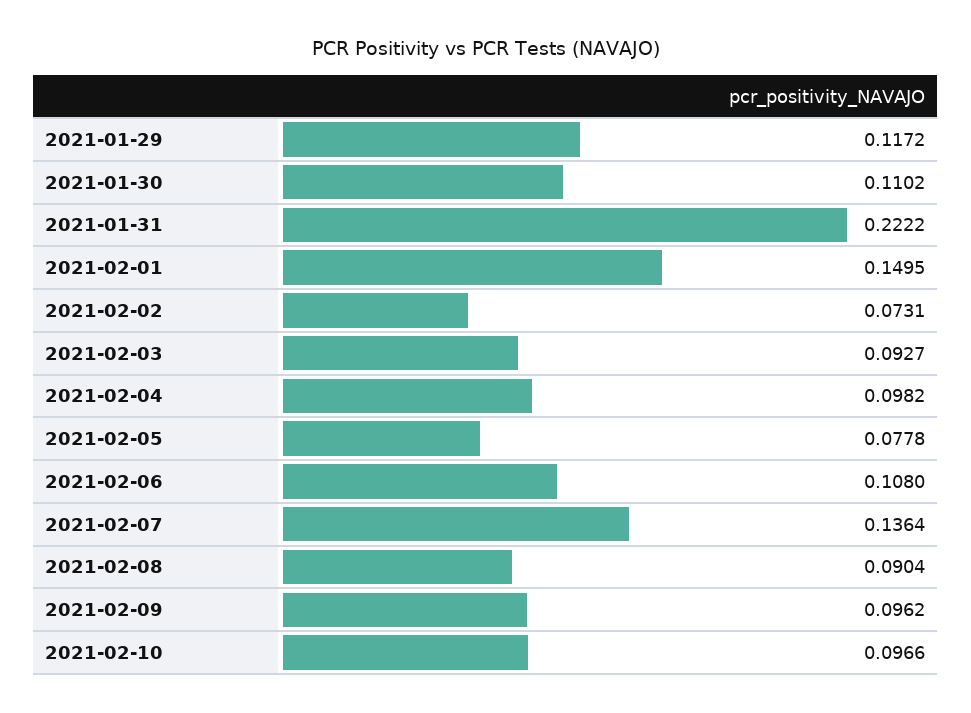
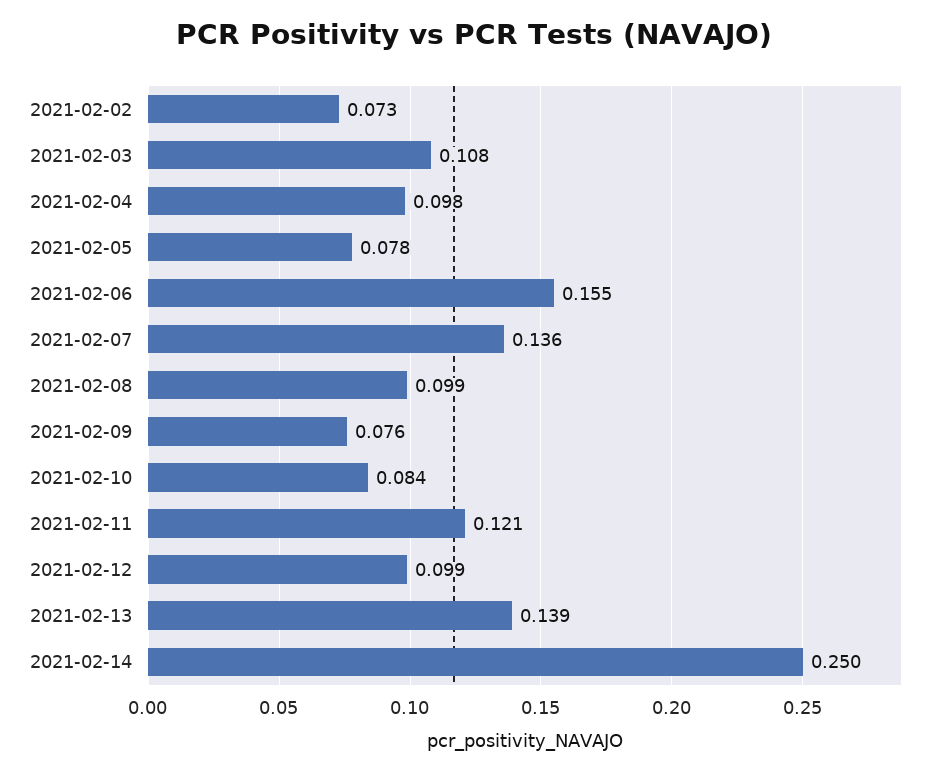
2021-01-29: 0.1172 -> none
2021-01-30: 0.1102 -> none
2021-01-31: 0.2222 -> none
2021-02-01: 0.1495 -> none
2021-02-03: 0.0927 -> 0.108
2021-02-06: 0.108 -> 0.155
2021-02-08: 0.0904 -> 0.099
2021-02-09: 0.0962 -> 0.076
2021-02-10: 0.0966 -> 0.084
2021-02-11: none -> 0.121
2021-02-12: none -> 0.099
2021-02-13: none -> 0.139
2021-02-14: none -> 0.25

